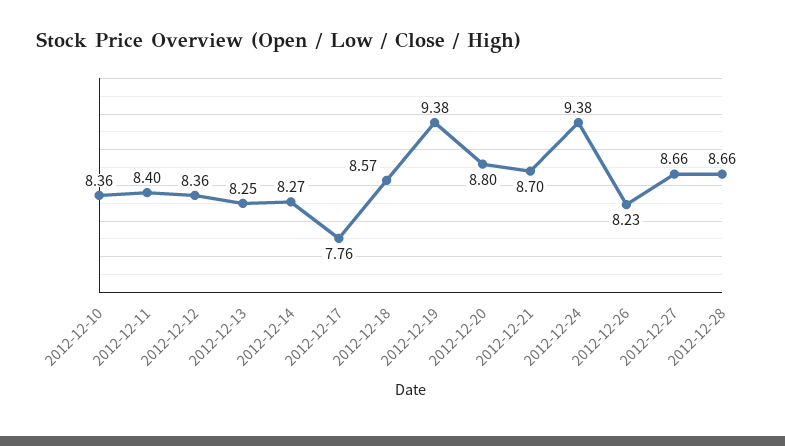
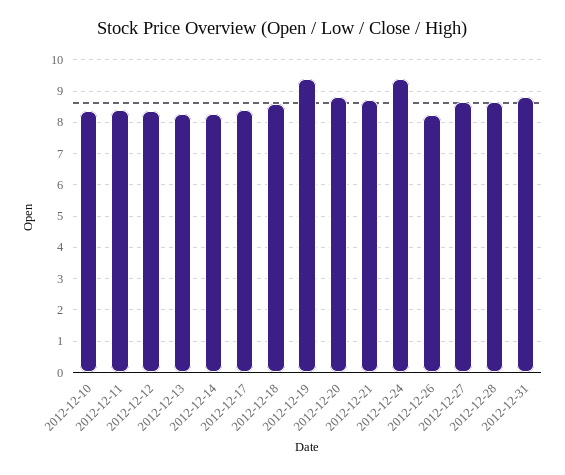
2012-12-17: 7.76 -> 8.4
2012-12-31: none -> 8.8

